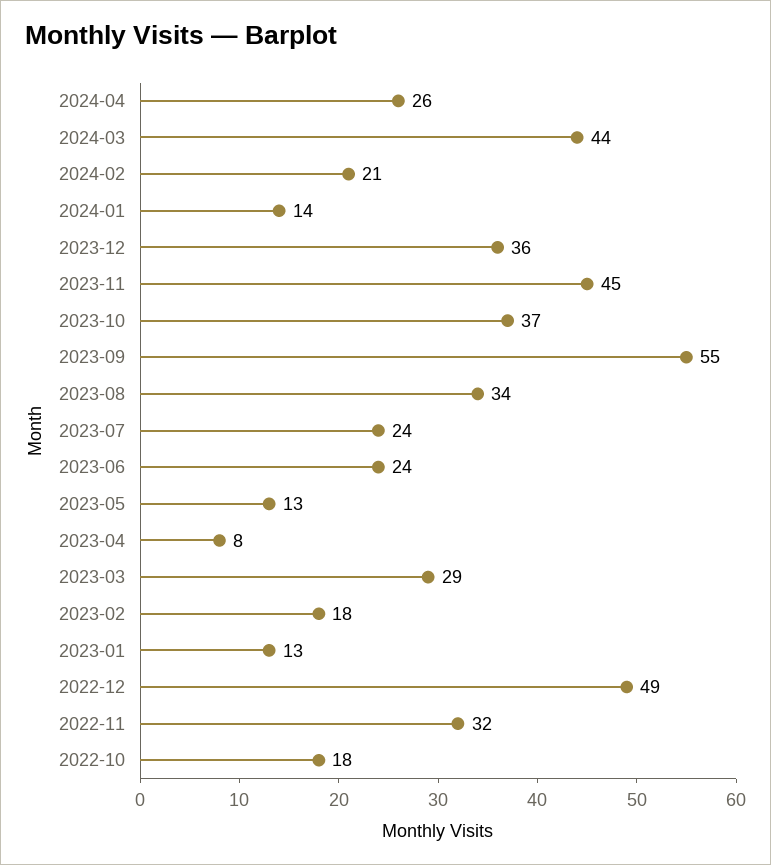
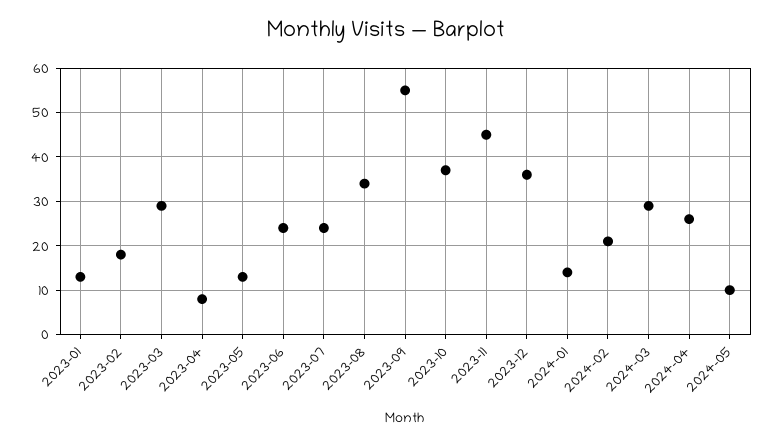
2024-03: 44 -> 30
2022-12: 49 -> none
2022-11: 32 -> none
2022-10: 18 -> none
2024-05: none -> 10

